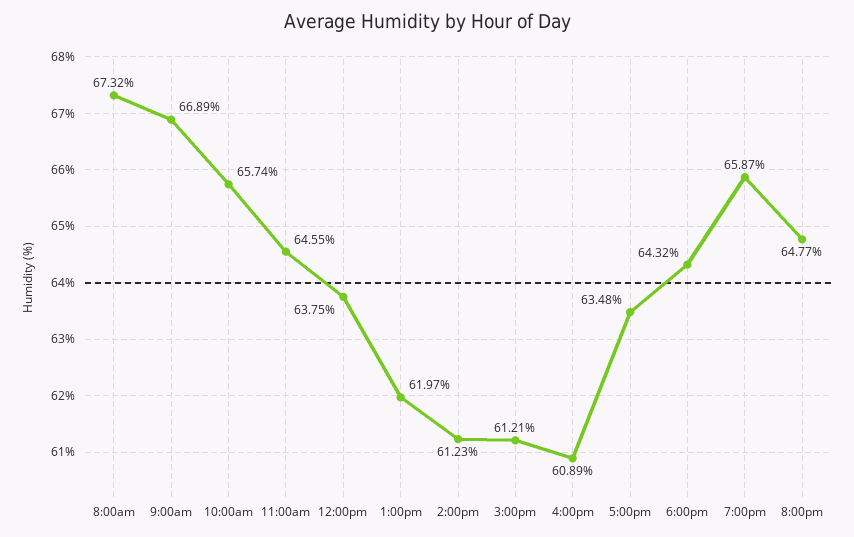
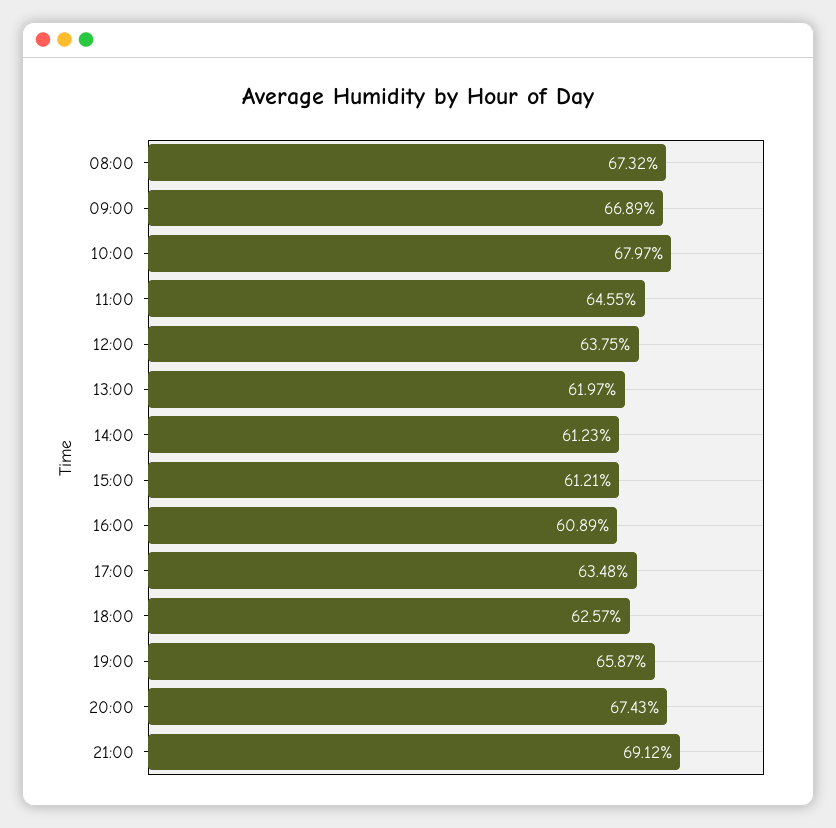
10:00am: 65.74 -> 67.97
6:00pm: 64.32 -> 62.57
8:00pm: 64.77 -> 67.43
21:00: none -> 69.12

